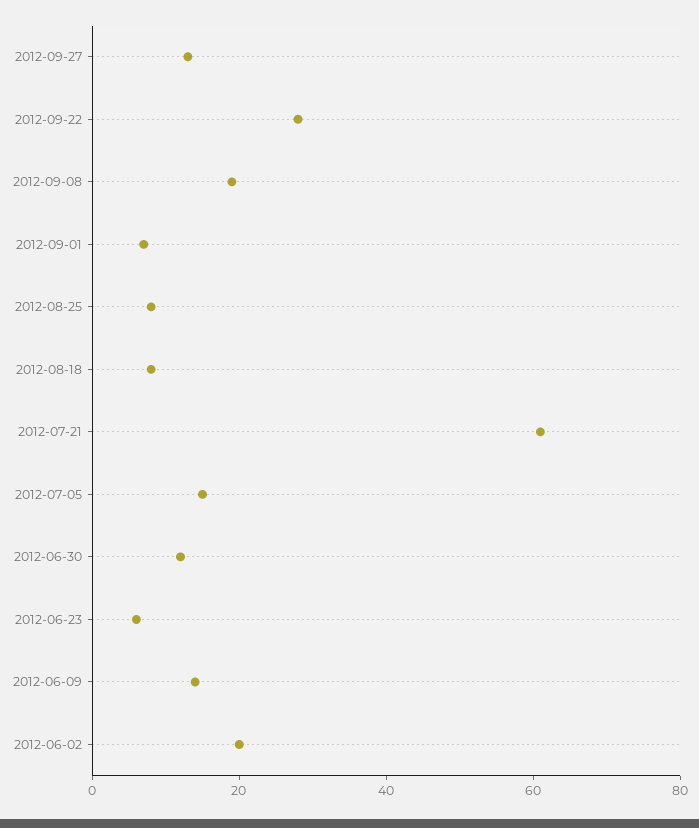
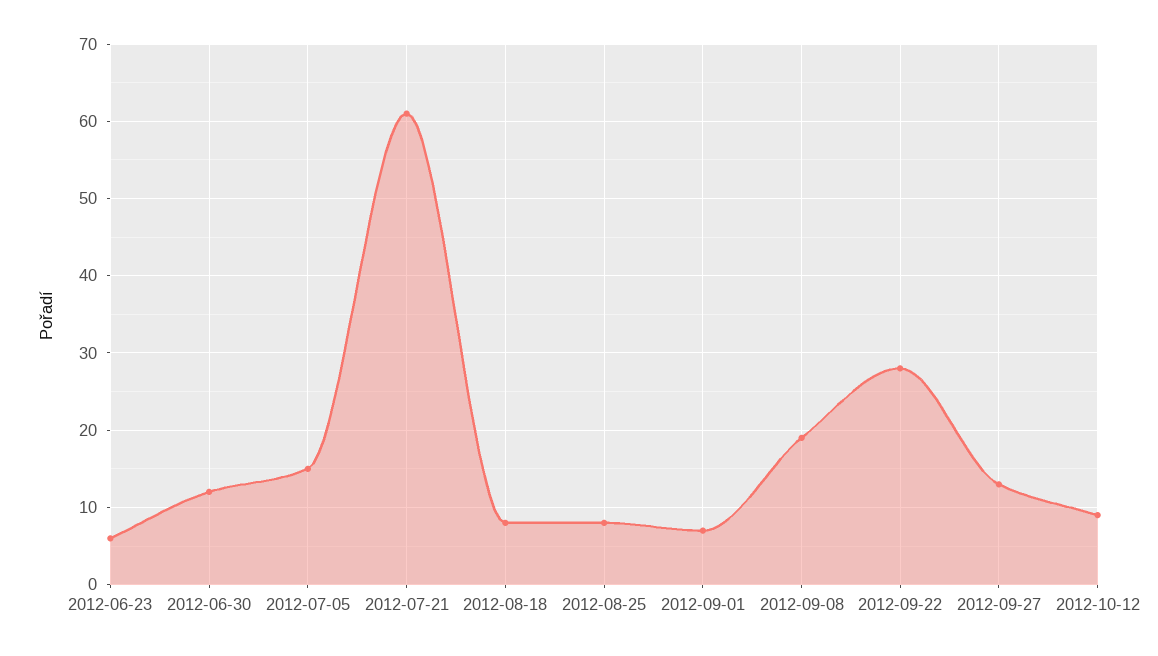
2012-06-09: 15 -> none
2012-06-02: 20 -> none
2012-10-12: none -> 9

